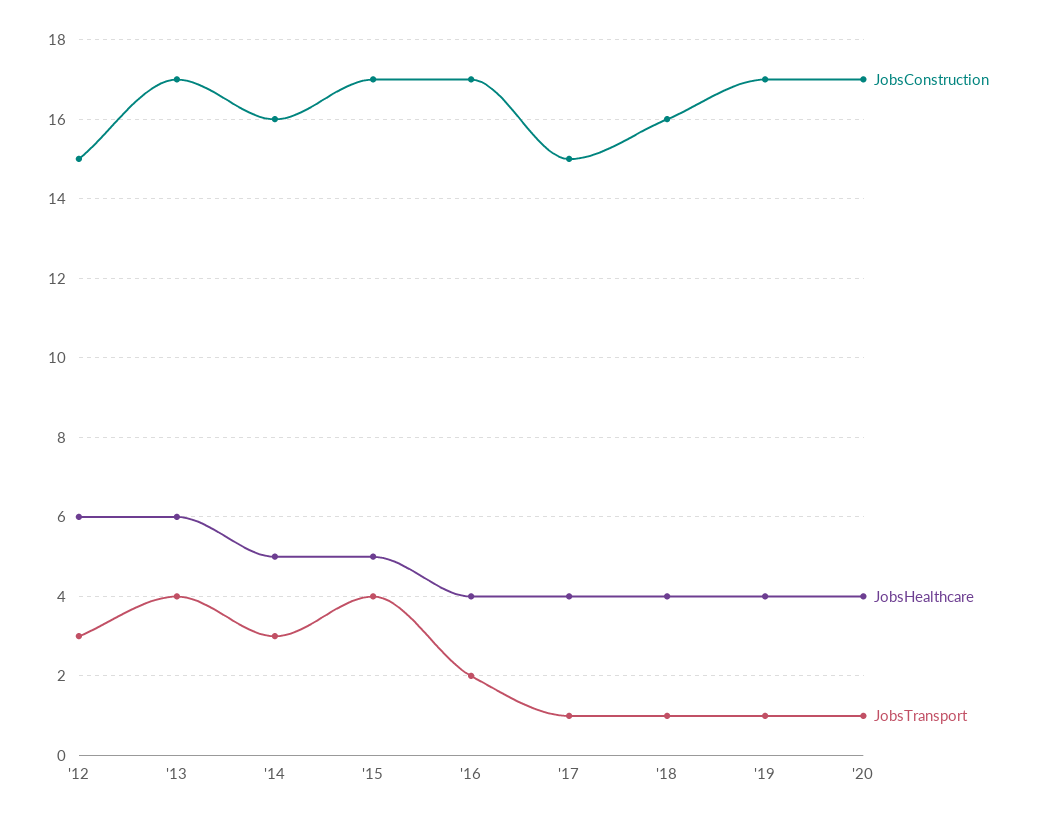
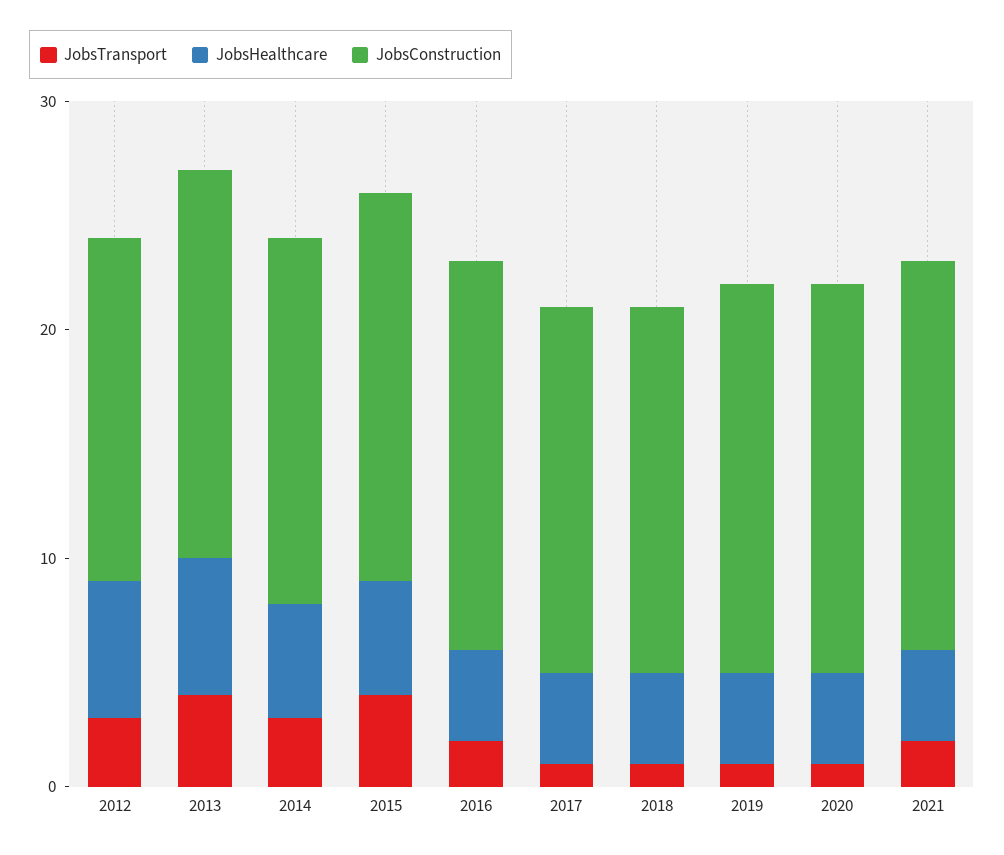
JobsConstruction, '17: 15 -> 16
JobsTransport, 2021: none -> 2
JobsHealthcare, 2021: none -> 4
JobsConstruction, 2021: none -> 17

